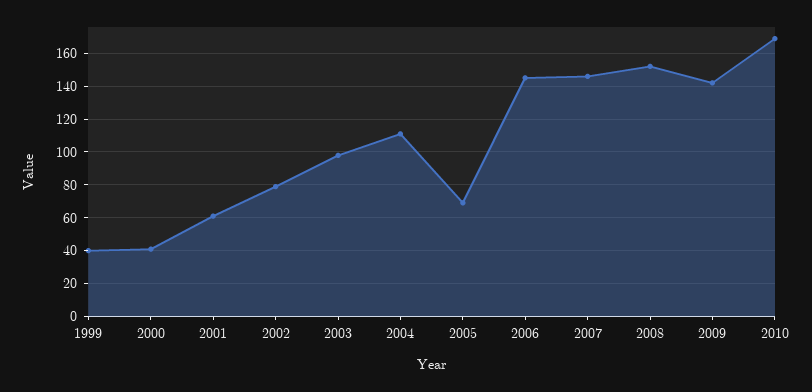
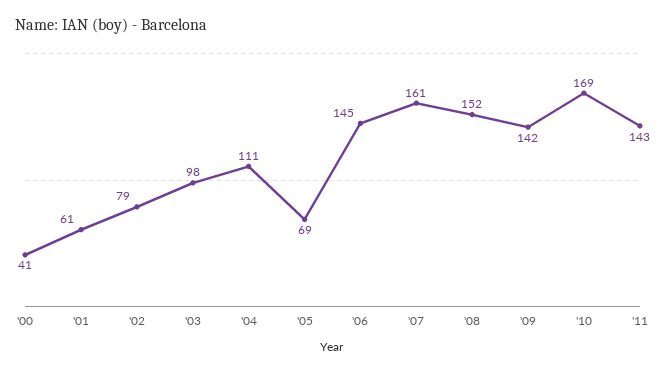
1999: 40 -> none
2007: 145 -> 161
'11: none -> 143

